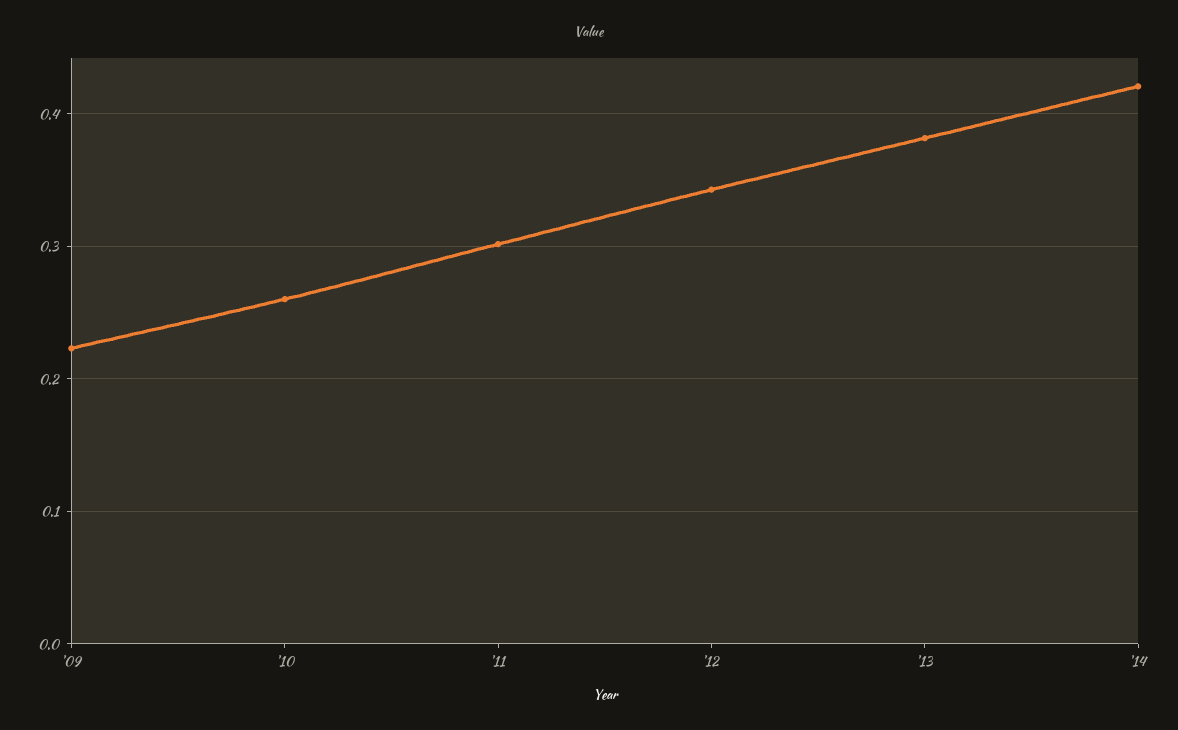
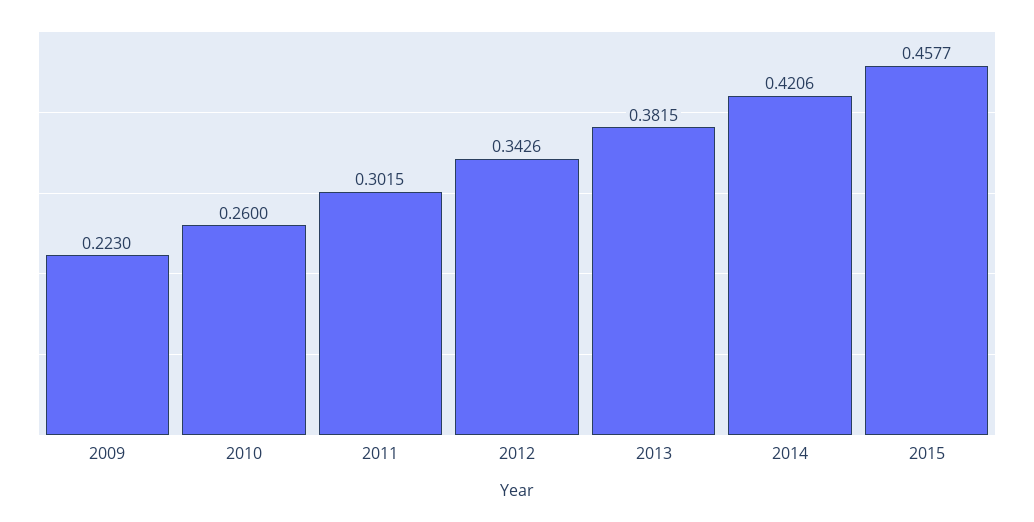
2015: none -> 0.4577

